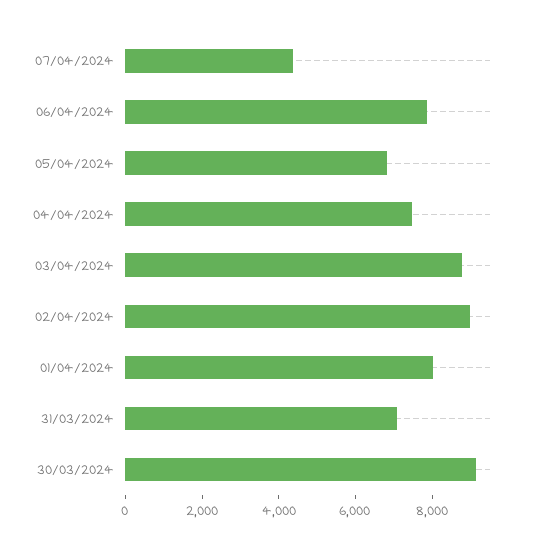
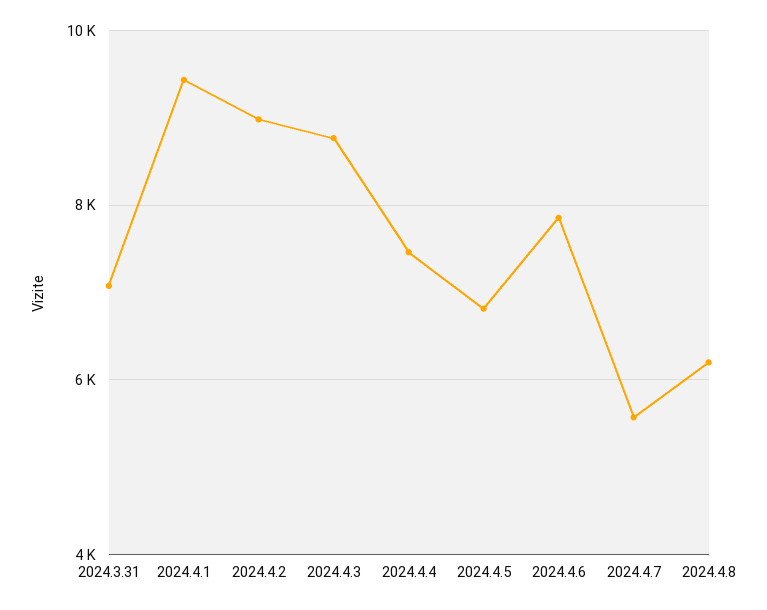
07/04/2024: 4500 -> 5600
01/04/2024: 8000 -> 9400
30/03/2024: 9000 -> none
2024.4.8: none -> 6200

